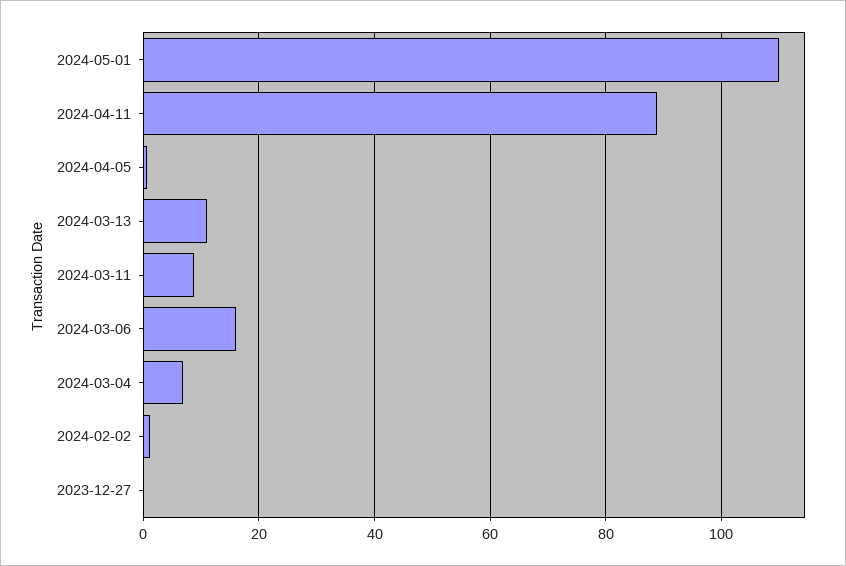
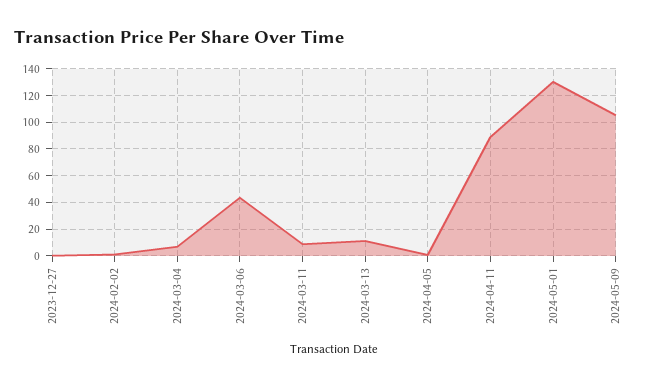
2024-05-01: 110 -> 130
2024-03-06: 16 -> 45
2024-05-09: none -> 105

